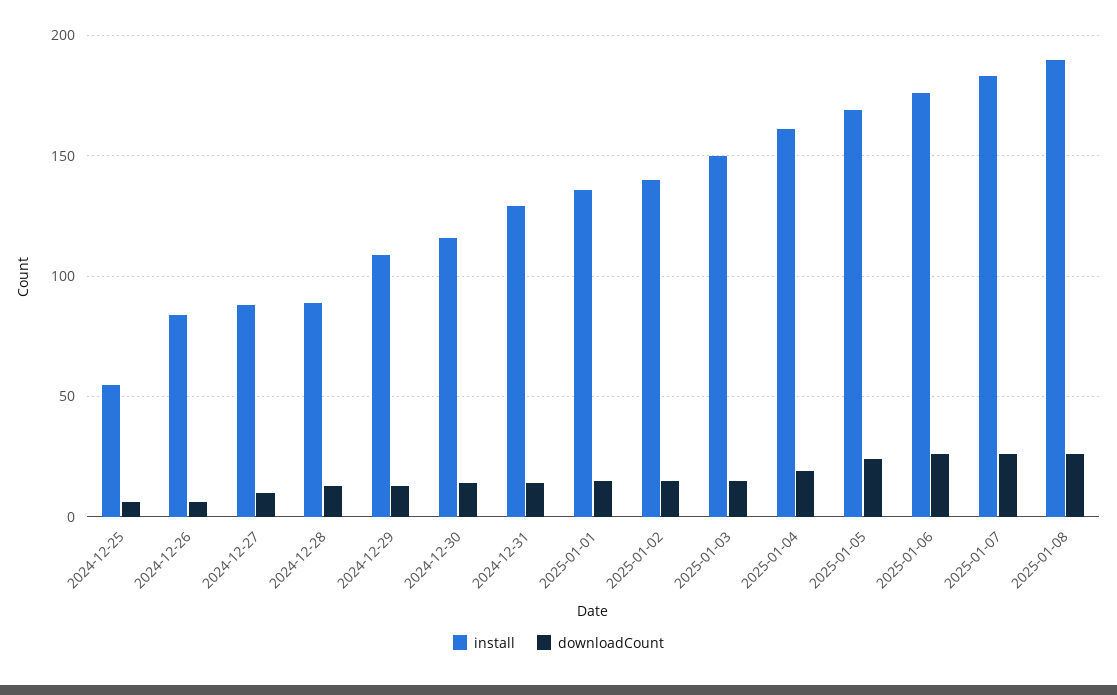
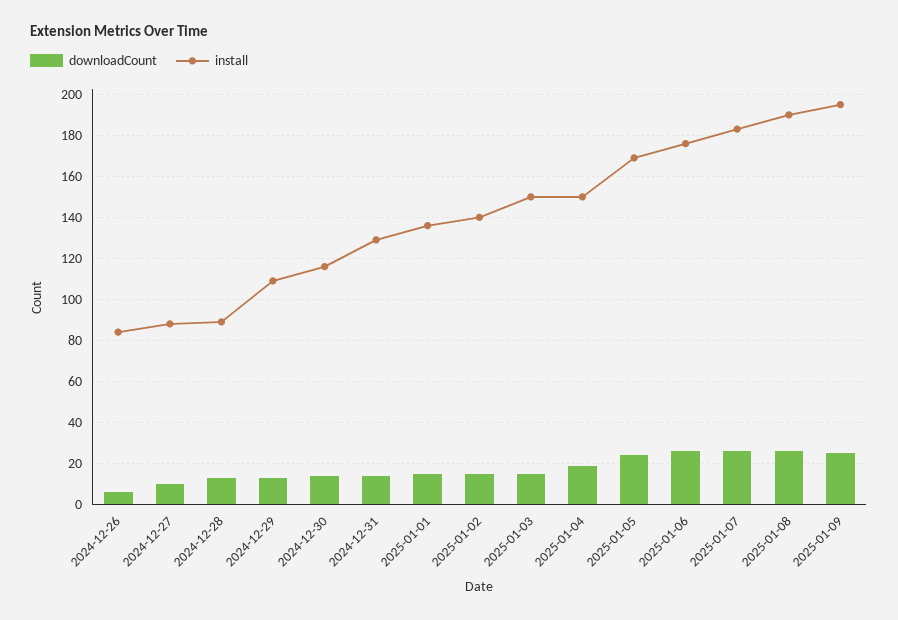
install, 2024-12-25: 55 -> none
downloadCount, 2024-12-25: 5 -> none
install, 2025-01-04: 160 -> 150
downloadCount, 2025-01-09: none -> 25
install, 2025-01-09: none -> 195

